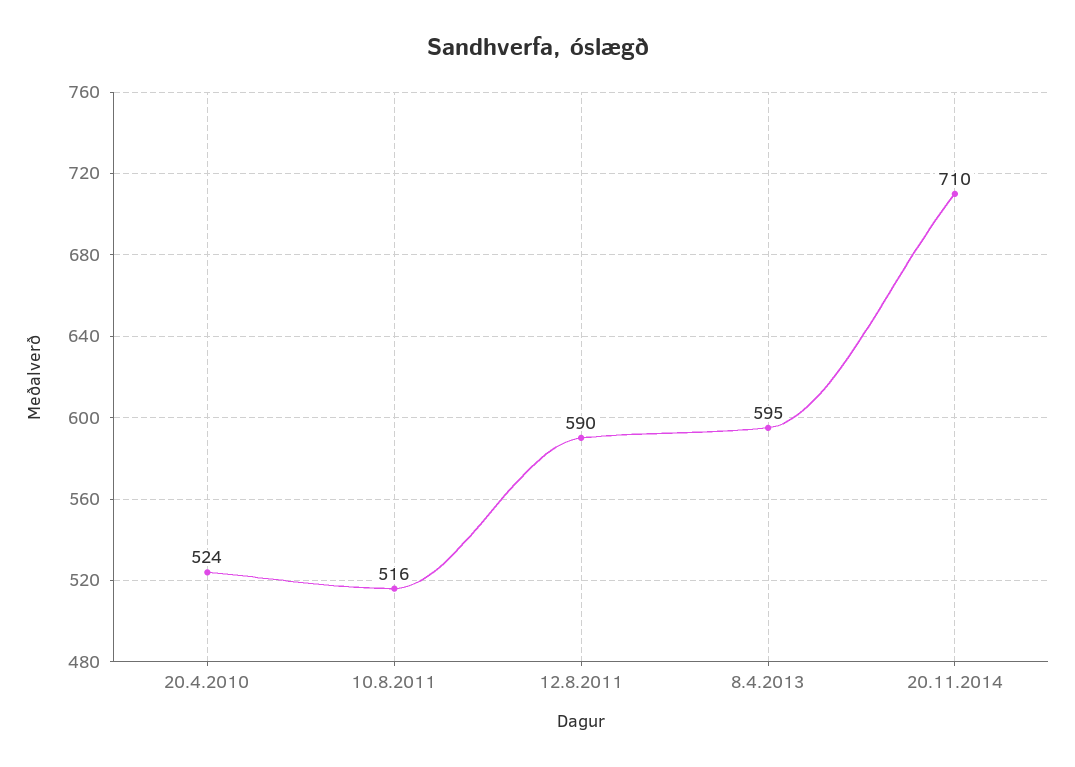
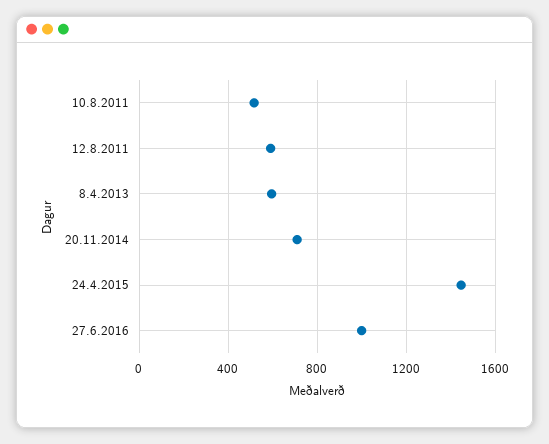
20.4.2010: 524 -> none
24.4.2015: none -> 1450
27.6.2016: none -> 1000

